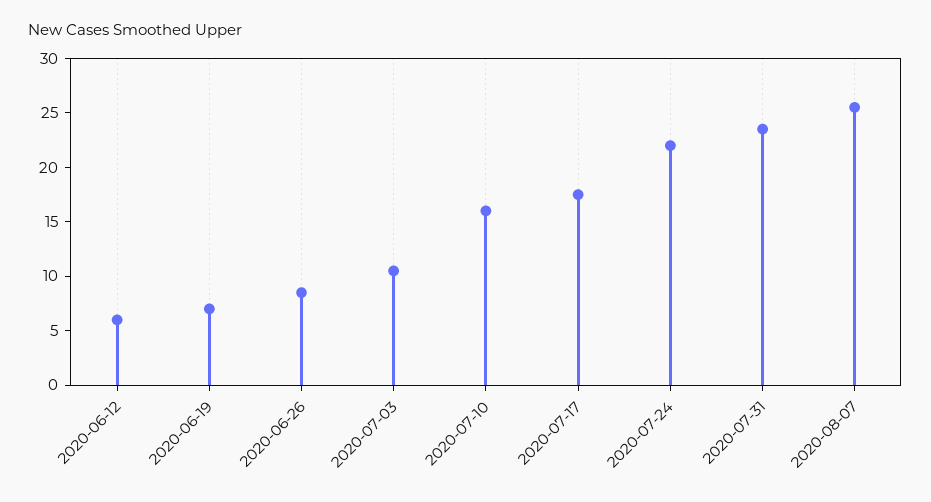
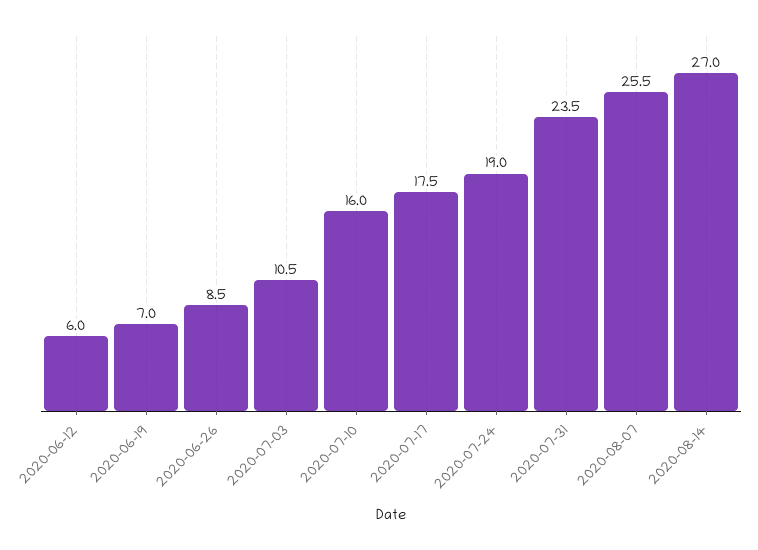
2020-07-24: 22 -> 19
2020-08-14: none -> 27

